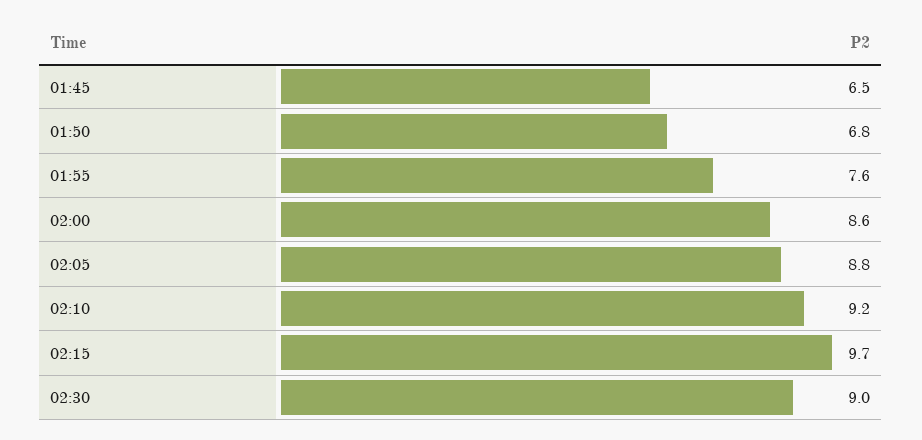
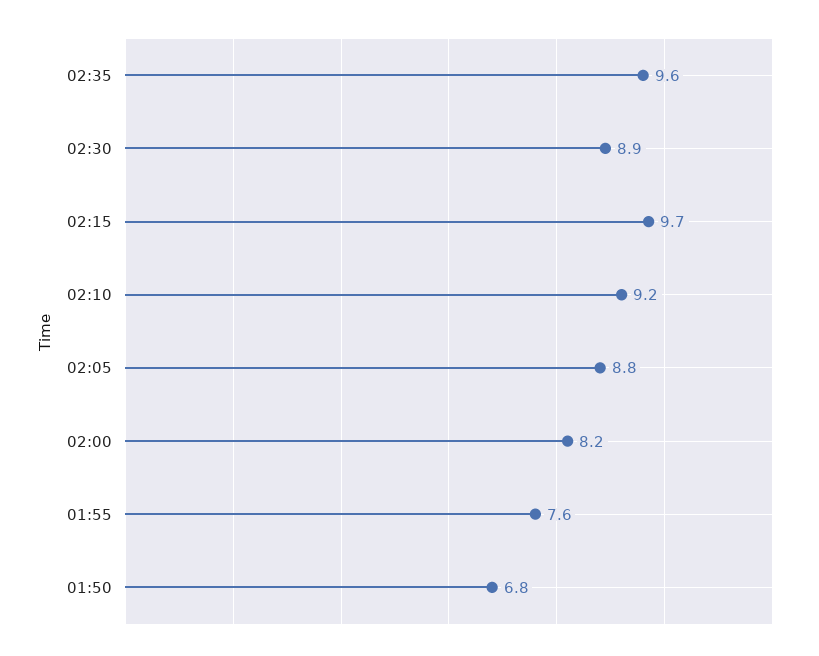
01:45: 6.5 -> none
02:00: 8.6 -> 8.2
02:30: 9 -> 8.9
02:35: none -> 9.6

